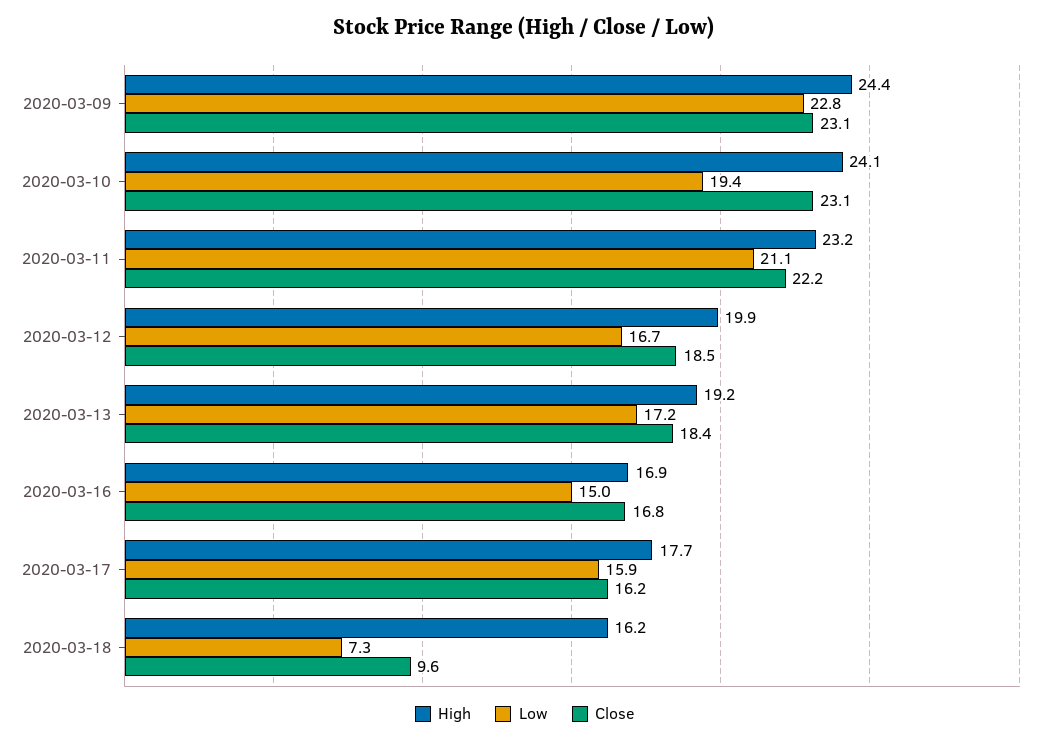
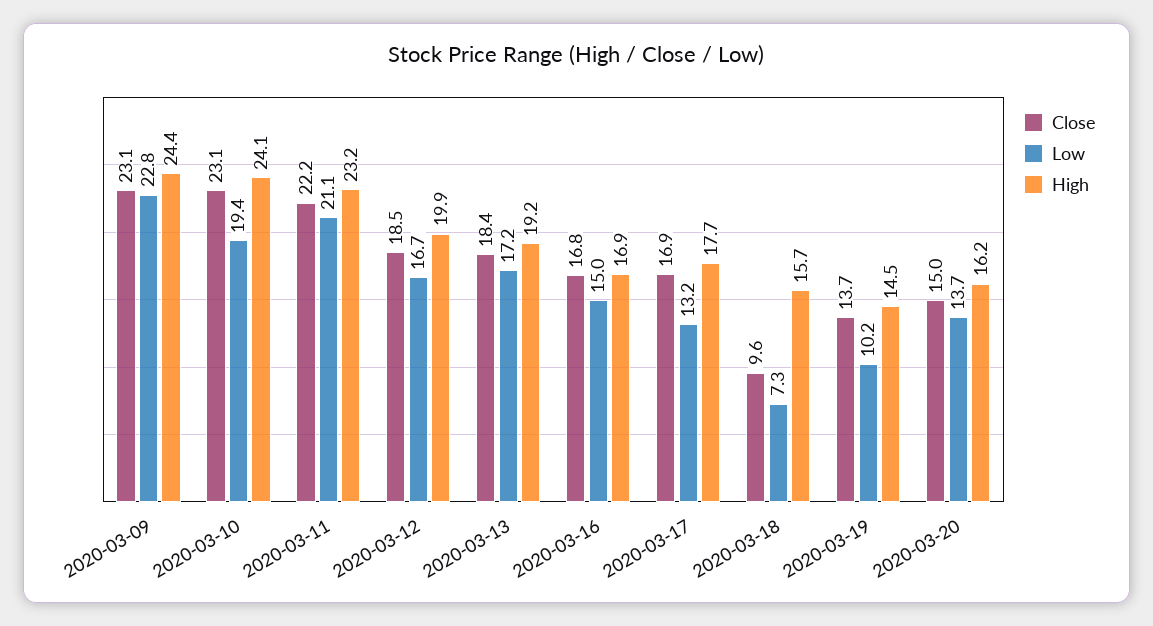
Low, 2020-03-17: 15.9 -> 13.2
Close, 2020-03-17: 16.2 -> 16.9
High, 2020-03-18: 16.2 -> 15.7
Close, 2020-03-19: none -> 13.7
Low, 2020-03-19: none -> 10.2
High, 2020-03-19: none -> 14.5
Close, 2020-03-20: none -> 15
Low, 2020-03-20: none -> 13.7
High, 2020-03-20: none -> 16.2

